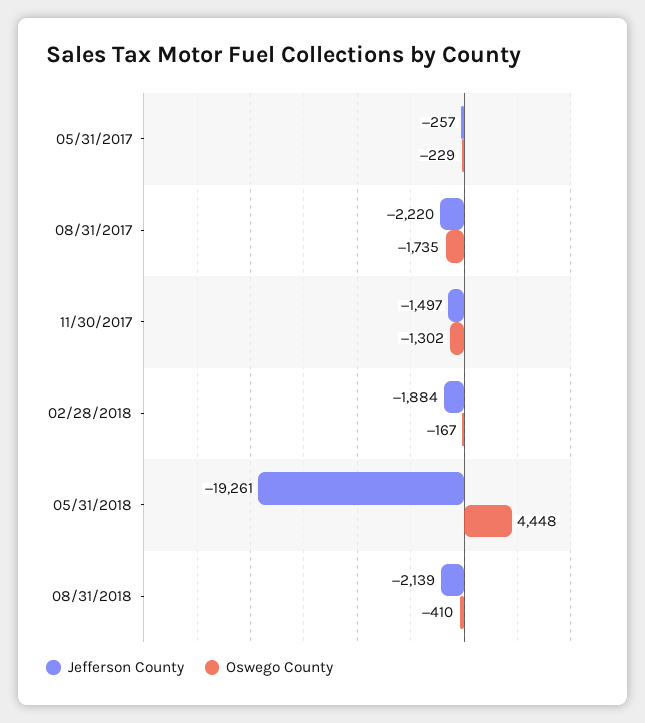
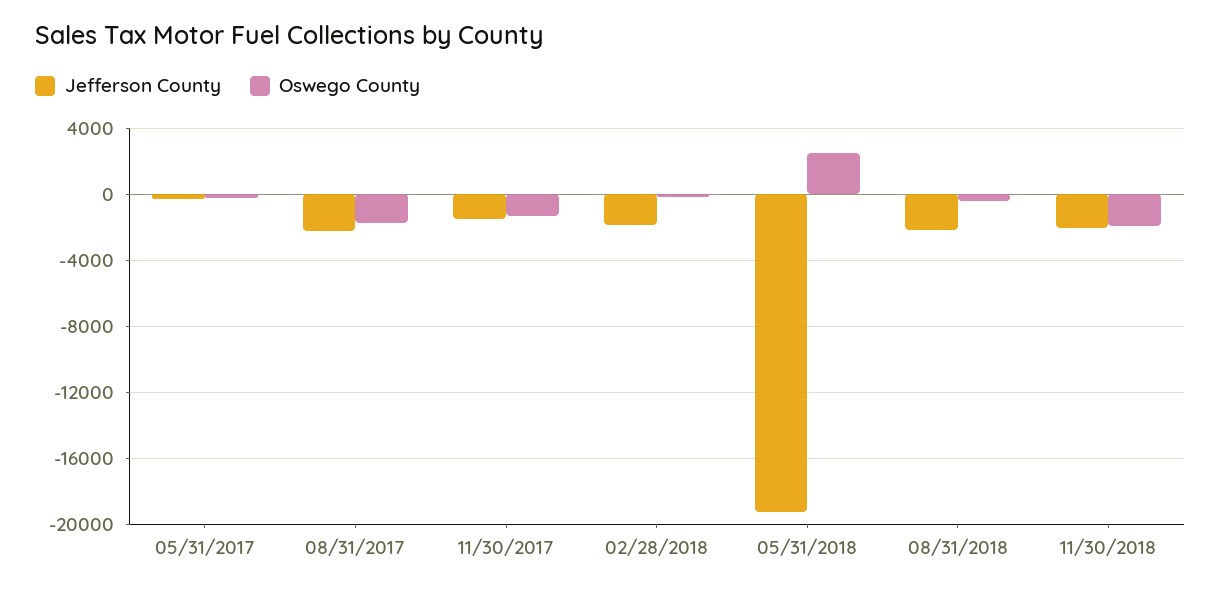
Oswego County, 05/31/2018: 4448 -> 2500
Jefferson County, 11/30/2018: none -> -2000
Oswego County, 11/30/2018: none -> -2000

